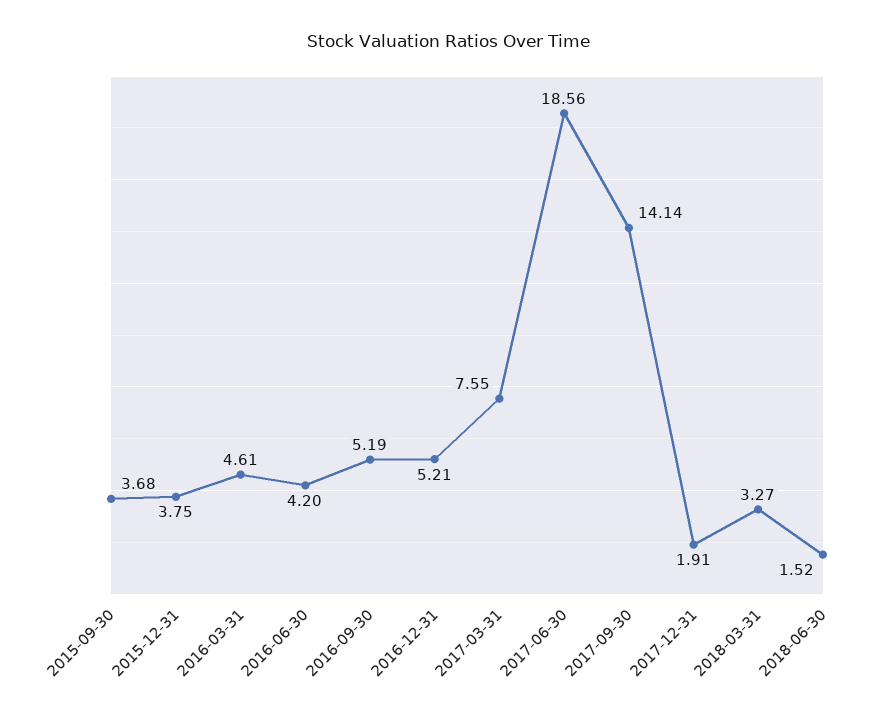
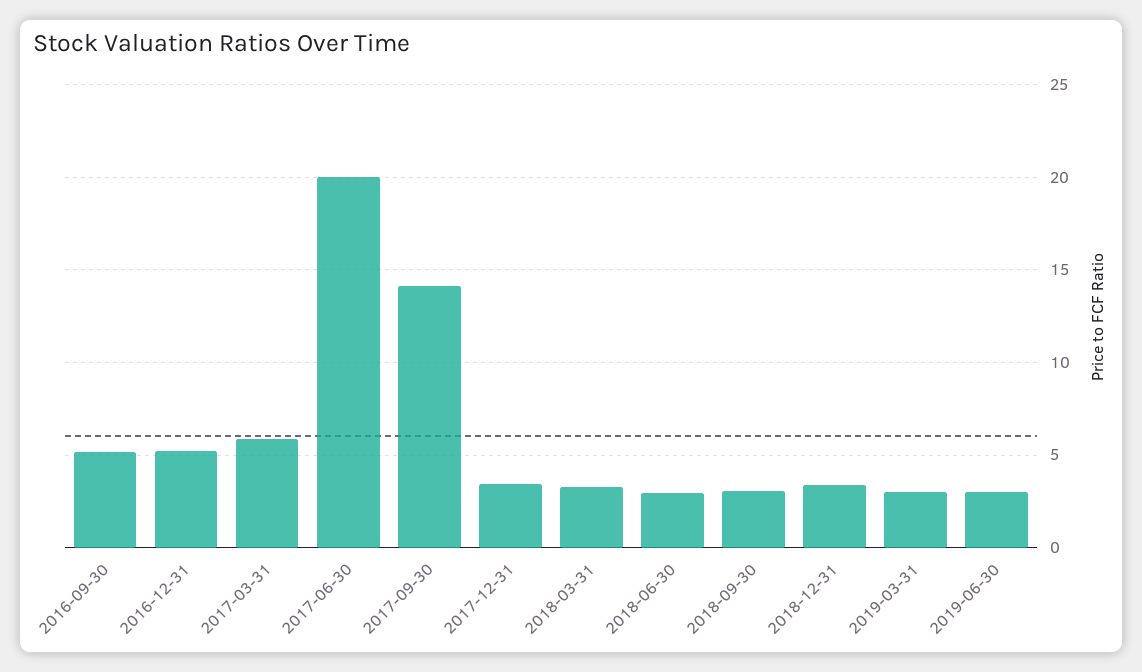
2015-09-30: 3.68 -> none
2015-12-31: 3.75 -> none
2016-03-31: 4.61 -> none
2016-06-30: 4.2 -> none
2017-03-31: 7.55 -> 6
2017-06-30: 18.56 -> 20
2017-12-31: 1.91 -> 3.5
2018-06-30: 1.52 -> 3
2018-09-30: none -> 3
2018-12-31: none -> 3.5
2019-03-31: none -> 3
2019-06-30: none -> 3

